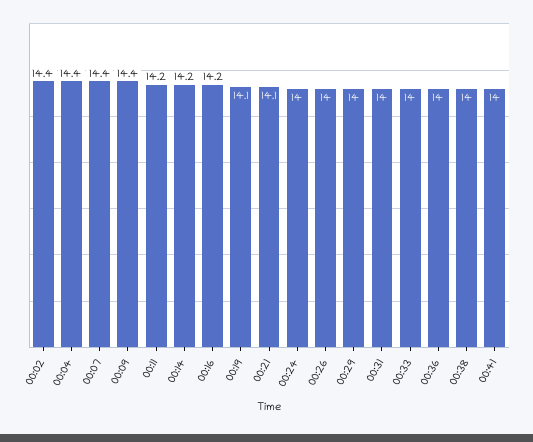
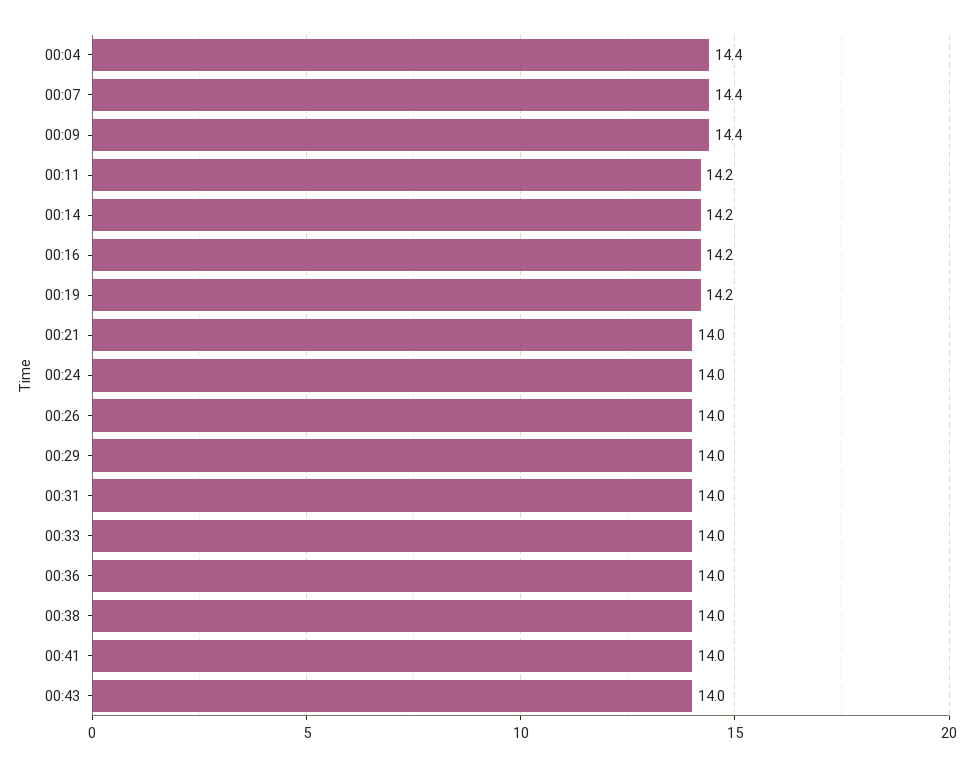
00:02: 14.4 -> none
00:19: 14.1 -> 14.2
00:21: 14.1 -> 14
00:43: none -> 14

